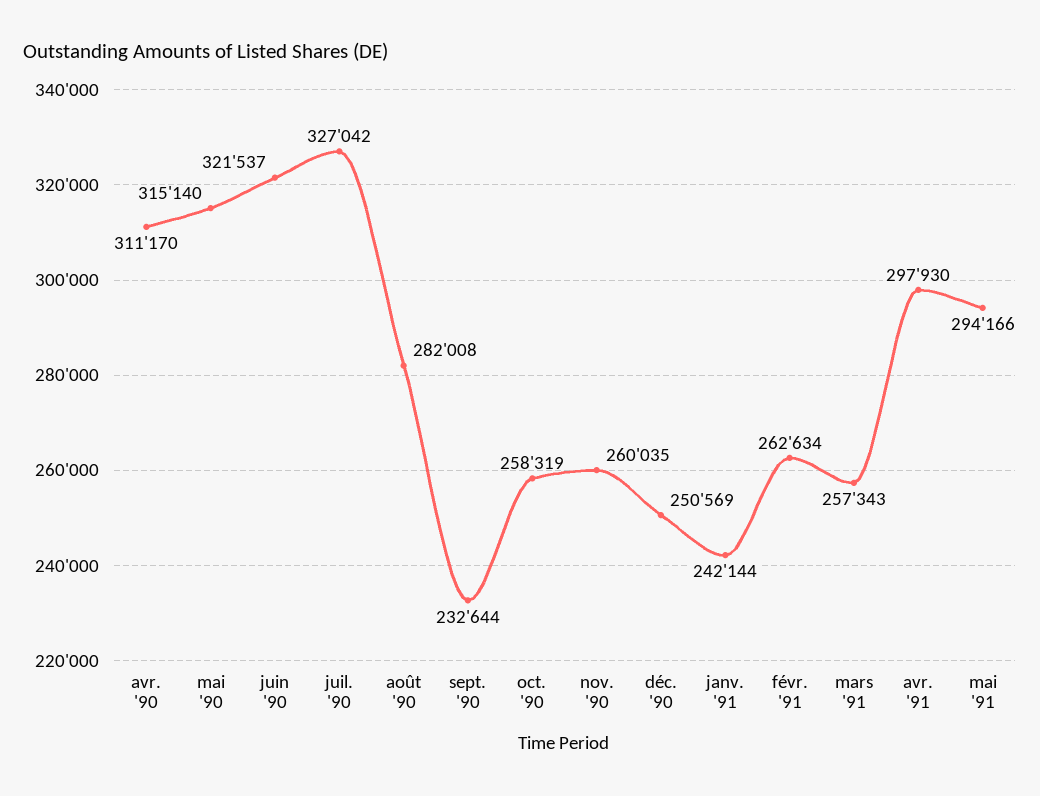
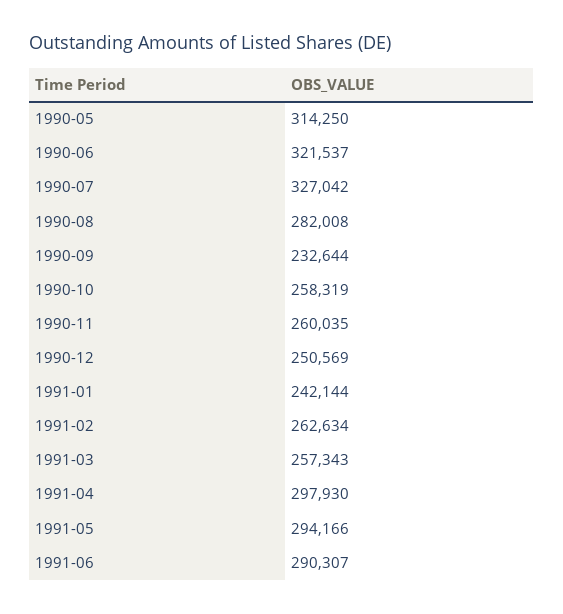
avr. '90: 311170 -> none
mai '90: 315140 -> 314250
1991-06: none -> 290307

